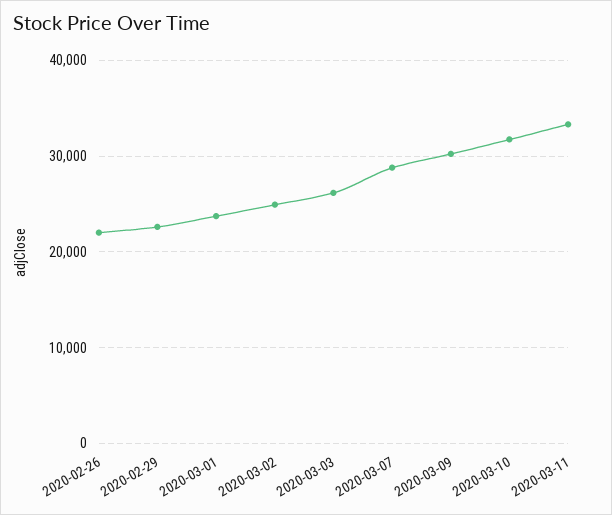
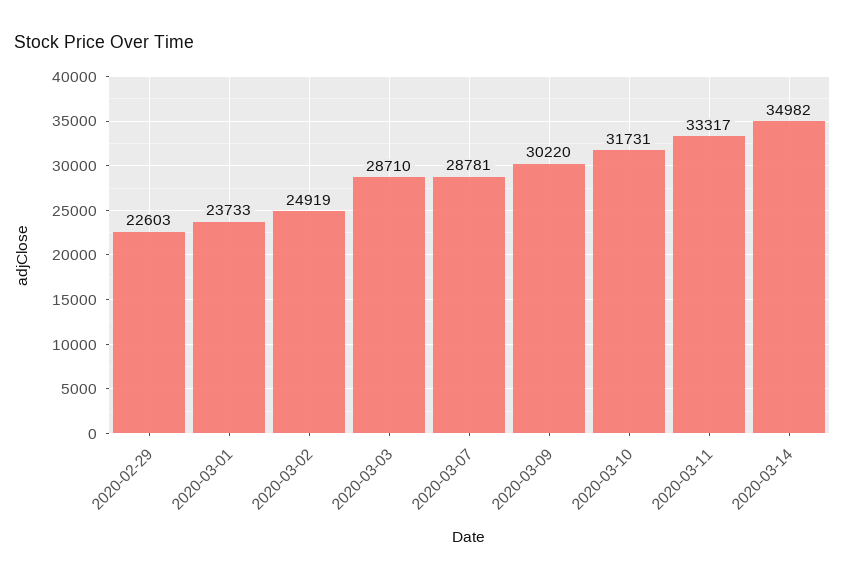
2020-02-26: 22000 -> none
2020-03-03: 26000 -> 28710
2020-03-14: none -> 34982

